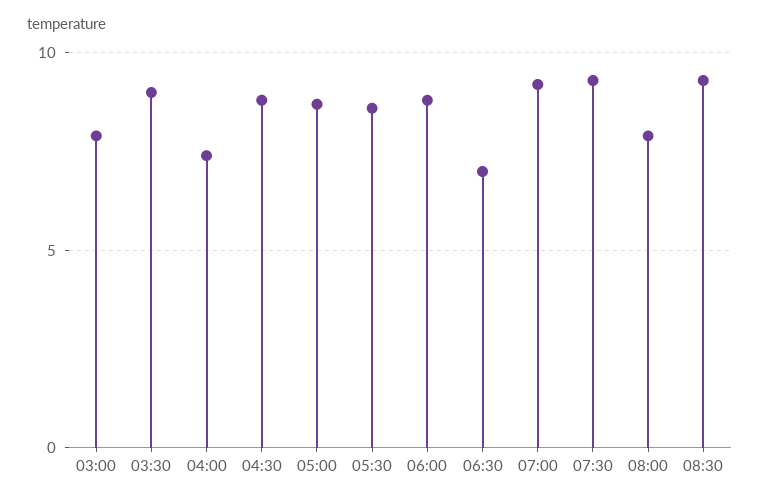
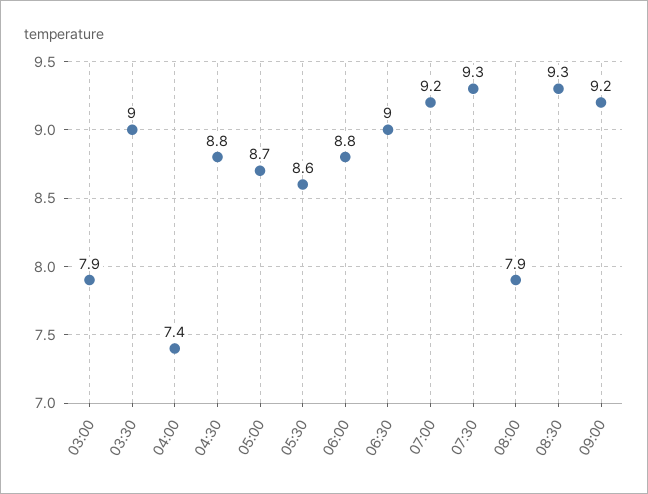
06:30: 7 -> 9
09:00: none -> 9.2

